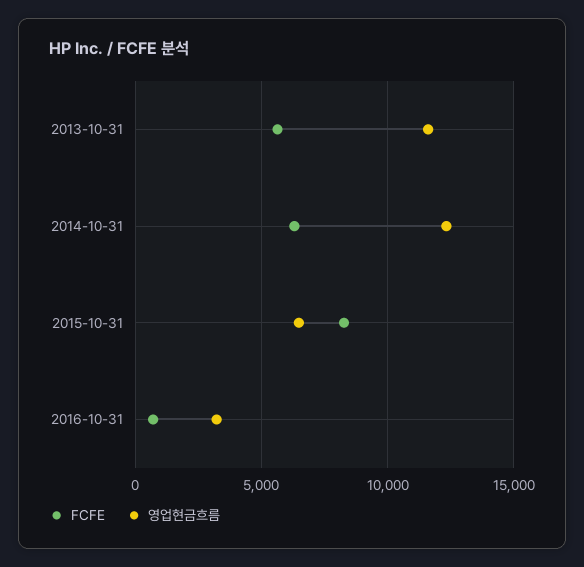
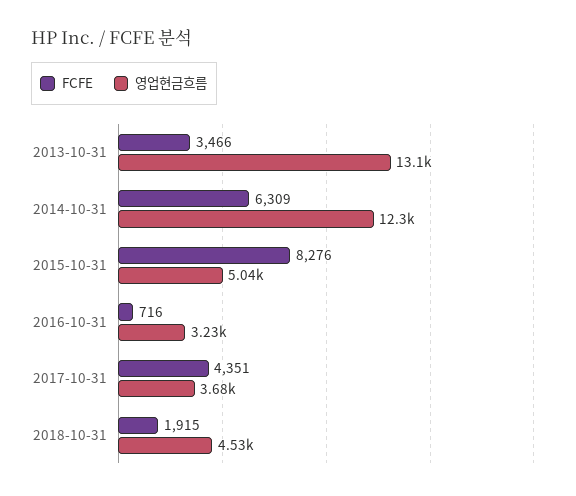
FCFE, 2013-10-31: 5500 -> 3466
영업현금흐름, 2013-10-31: 11500 -> 13100
영업현금흐름, 2015-10-31: 6500 -> 5040
FCFE, 2017-10-31: none -> 4351
영업현금흐름, 2017-10-31: none -> 3680
FCFE, 2018-10-31: none -> 1915
영업현금흐름, 2018-10-31: none -> 4530

